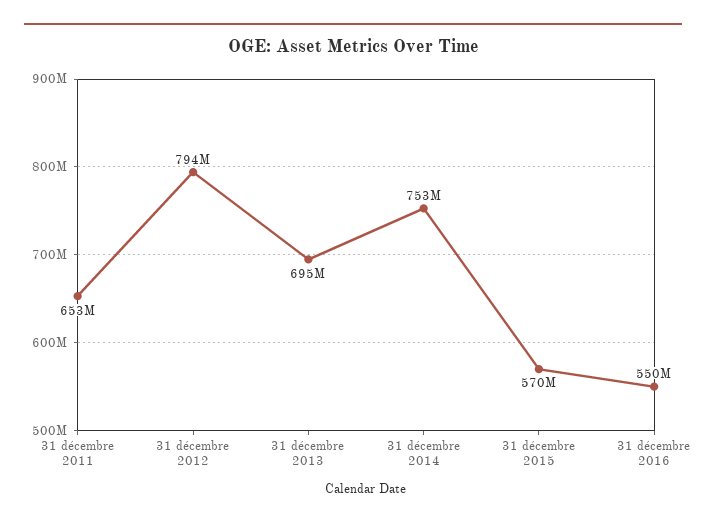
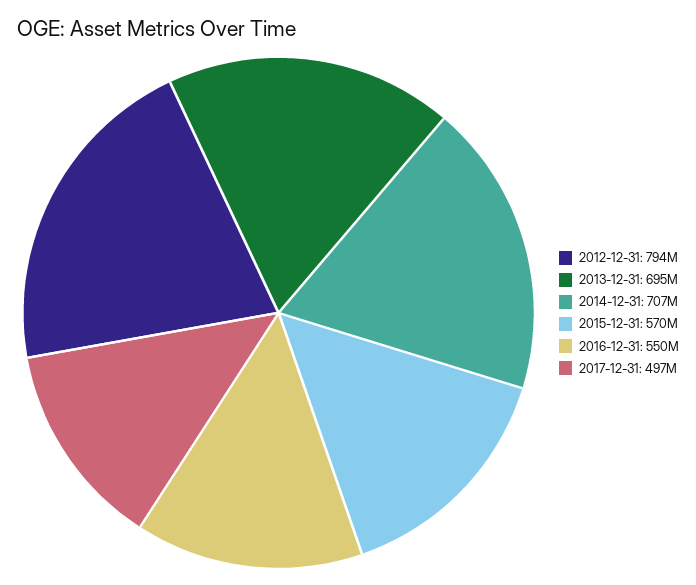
31 décembre 2011: 653000000 -> none
31 décembre 2014: 753000000 -> 707000000
2017-12-31: none -> 497000000

